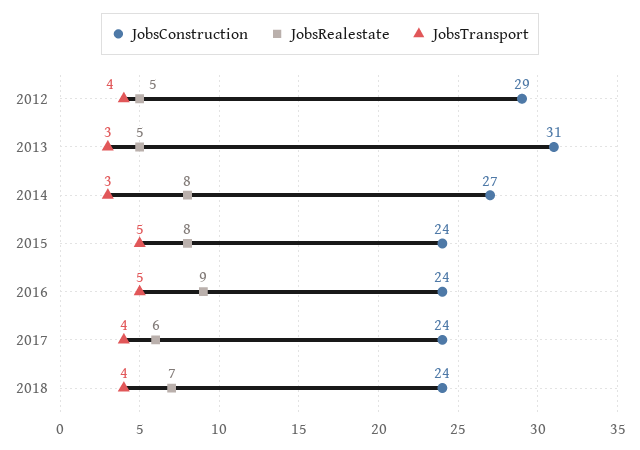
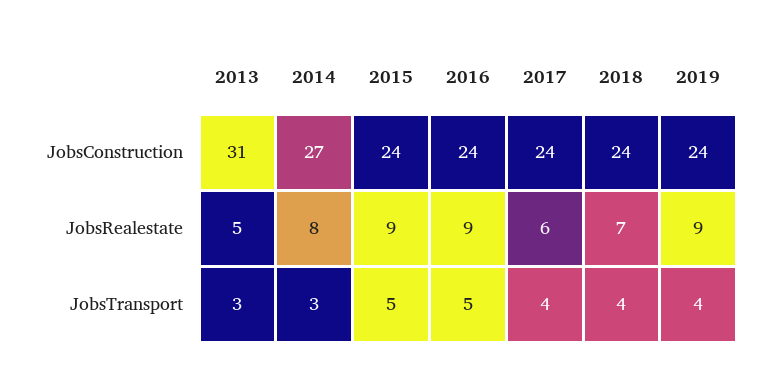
JobsConstruction, 2012: 29 -> none
JobsRealestate, 2012: 5 -> none
JobsTransport, 2012: 4 -> none
JobsRealestate, 2015: 8 -> 9
JobsConstruction, 2019: none -> 24
JobsRealestate, 2019: none -> 9
JobsTransport, 2019: none -> 4

